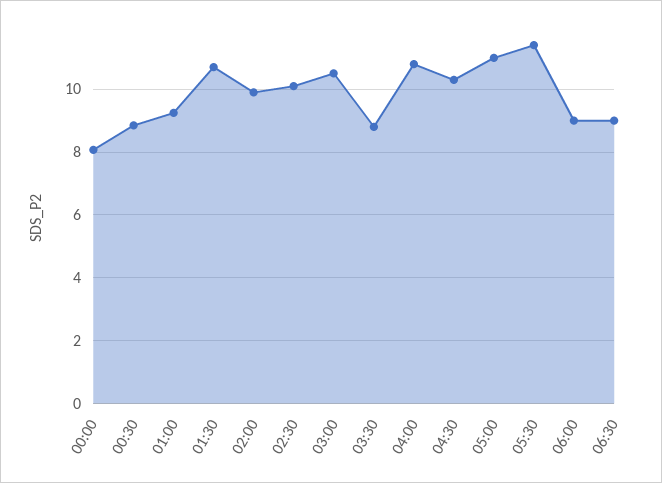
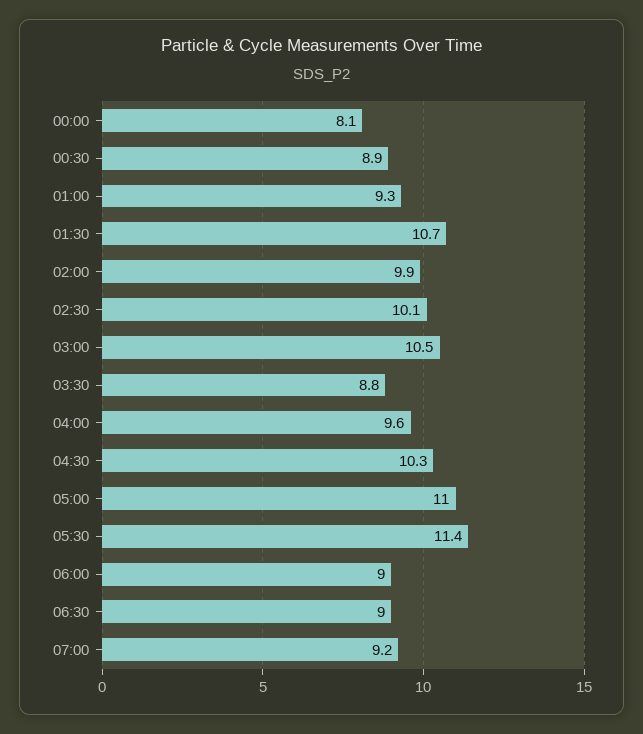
04:00: 10.8 -> 9.6
07:00: none -> 9.2

